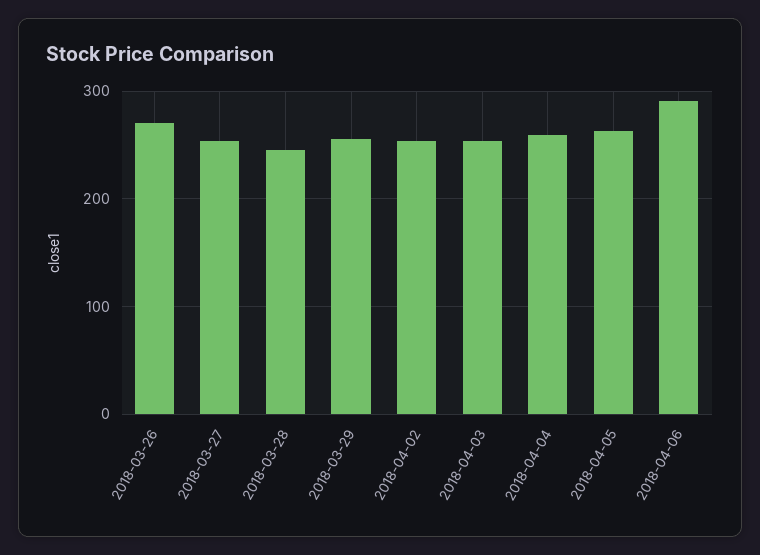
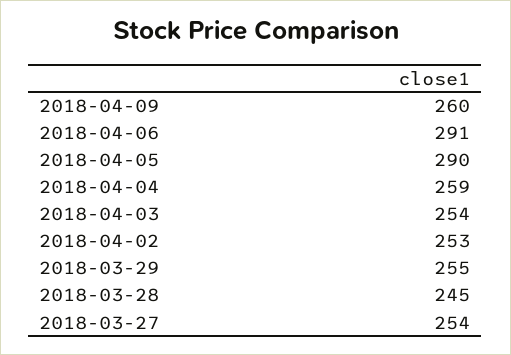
2018-03-26: 270 -> none
2018-04-05: 260 -> 290
2018-04-09: none -> 260

